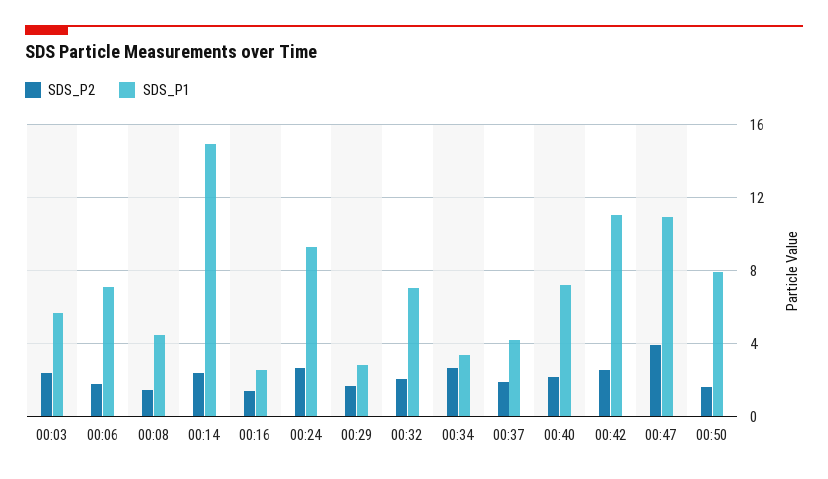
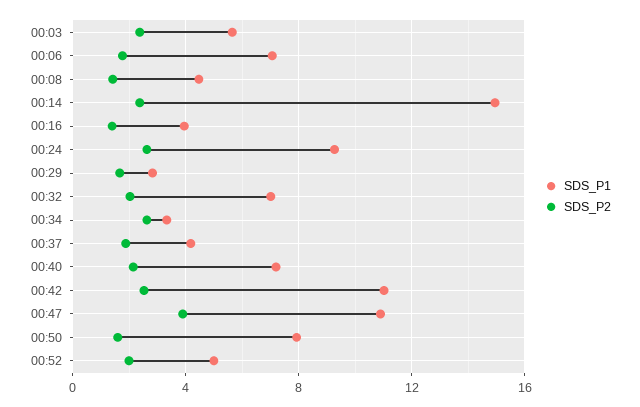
SDS_P1, 00:16: 2.5 -> 4
SDS_P1, 00:52: none -> 5
SDS_P2, 00:52: none -> 2

